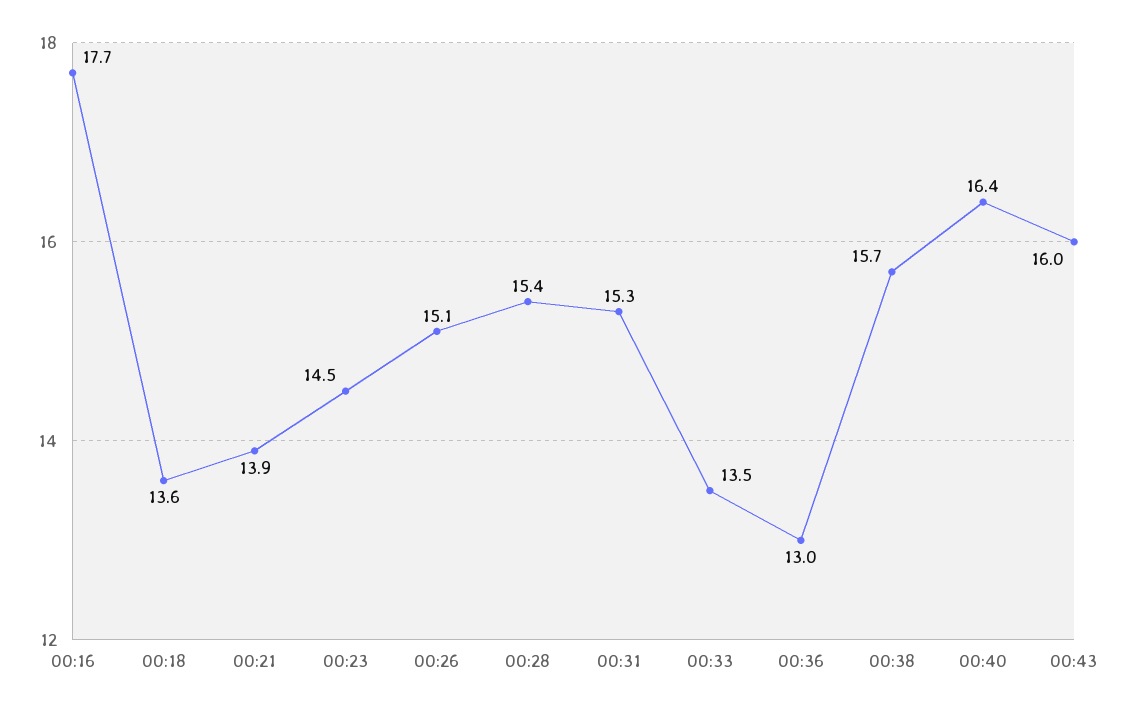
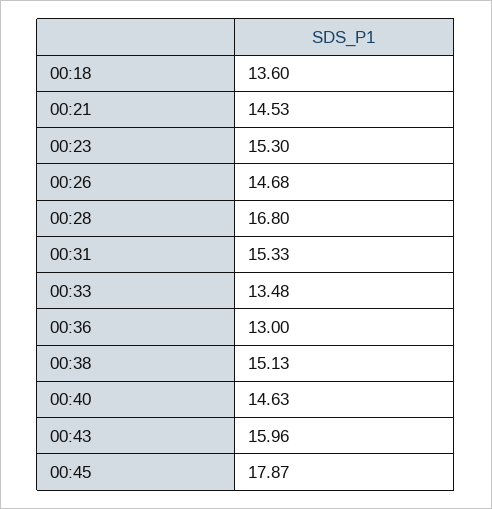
00:16: 17.7 -> none
00:21: 13.9 -> 14.53
00:23: 14.5 -> 15.3
00:26: 15.1 -> 14.68
00:28: 15.4 -> 16.8
00:38: 15.7 -> 15.13
00:40: 16.4 -> 14.63
00:45: none -> 17.87

